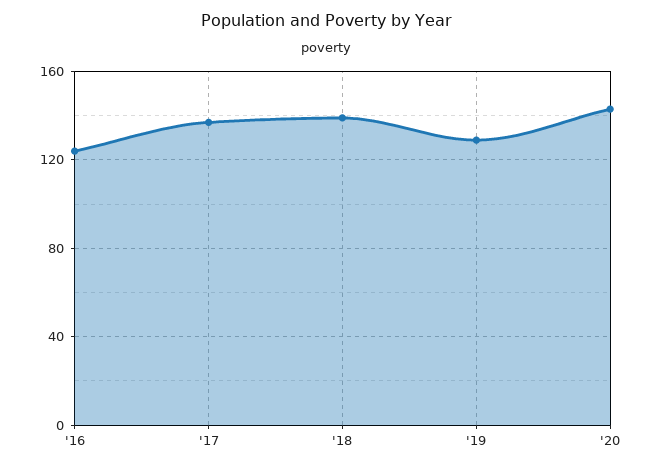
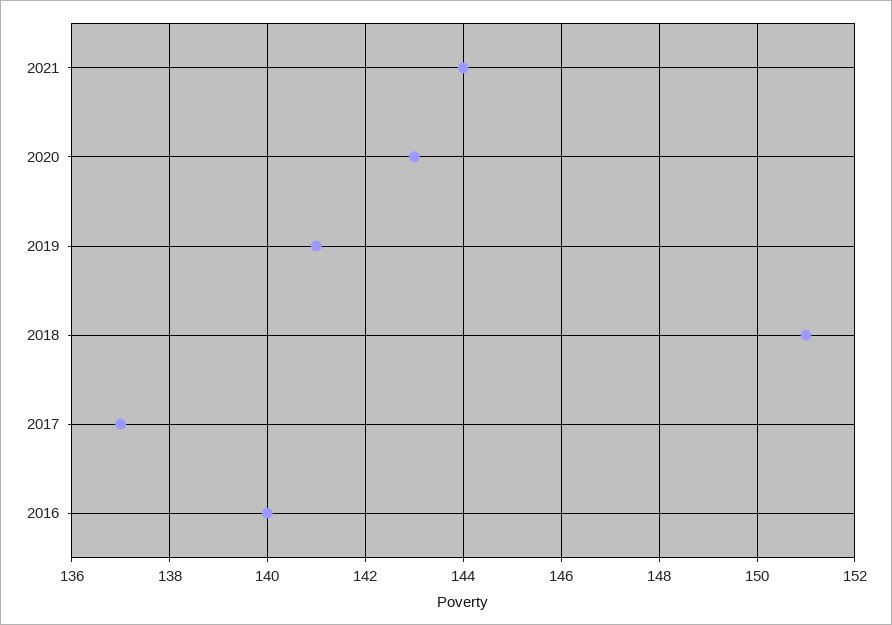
'16: 125 -> 140
'18: 140 -> 151
'19: 130 -> 141
2021: none -> 144

